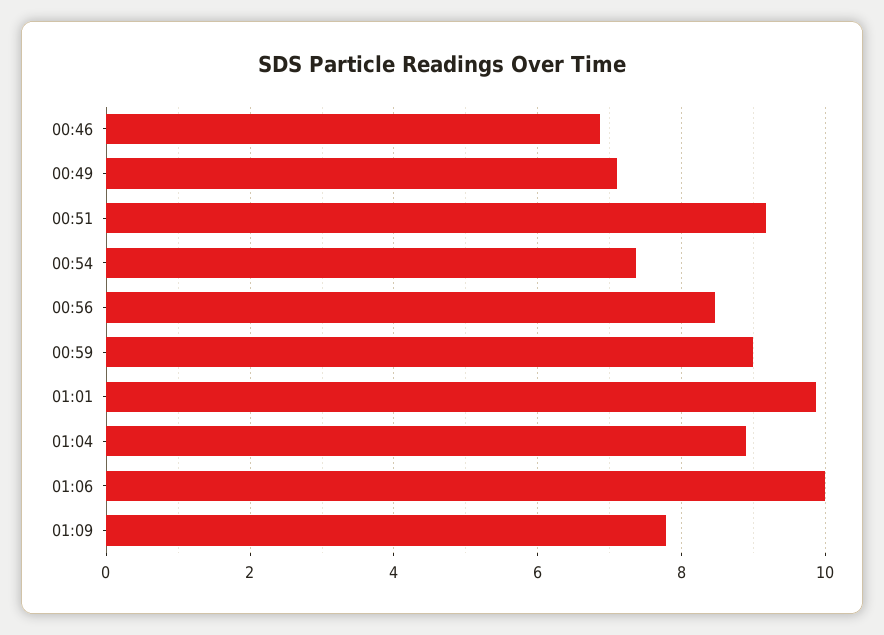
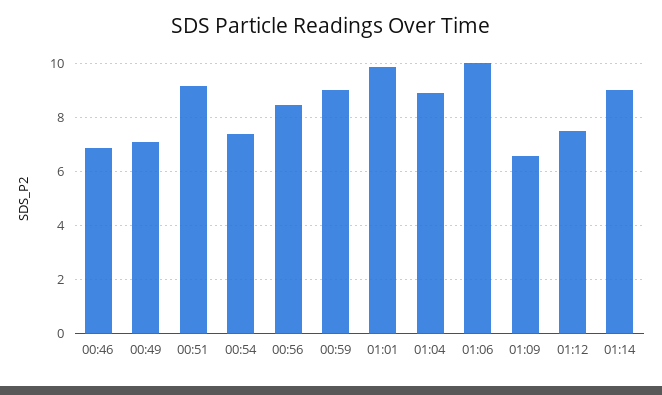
01:09: 7.8 -> 6.5
01:12: none -> 7.5
01:14: none -> 9

